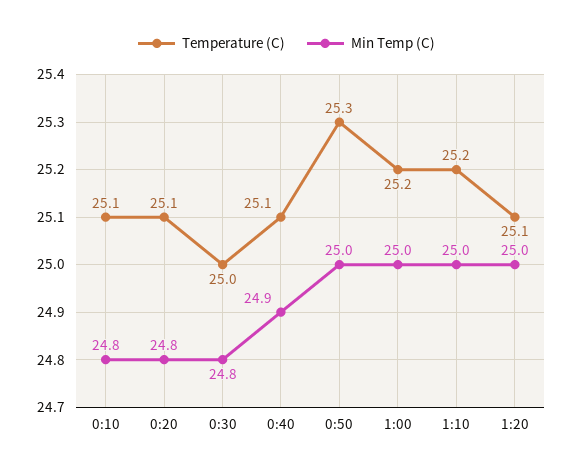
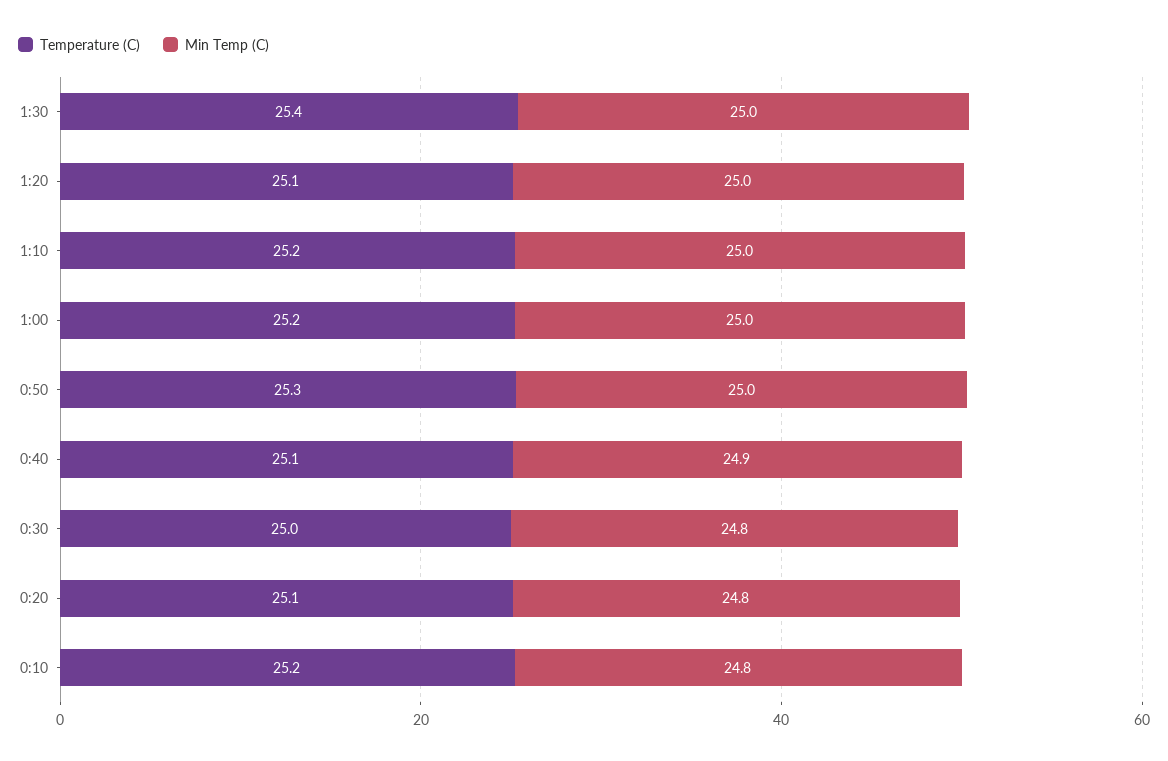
Temperature (C), 0:10: 25.1 -> 25.2
Temperature (C), 1:30: none -> 25.4
Min Temp (C), 1:30: none -> 25

